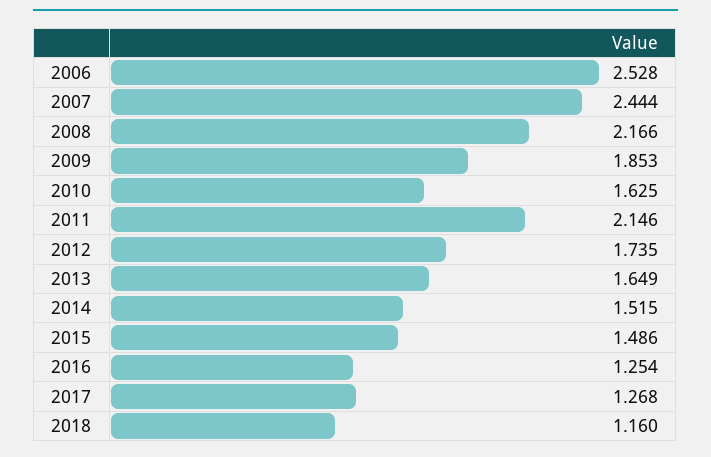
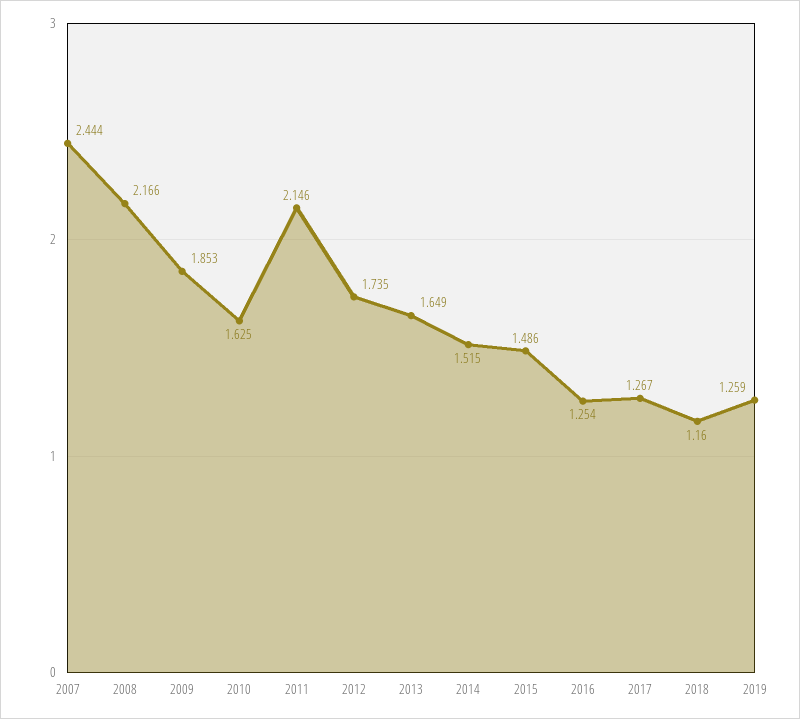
2006: 2.528 -> none
2017: 1.268 -> 1.267
2019: none -> 1.259

